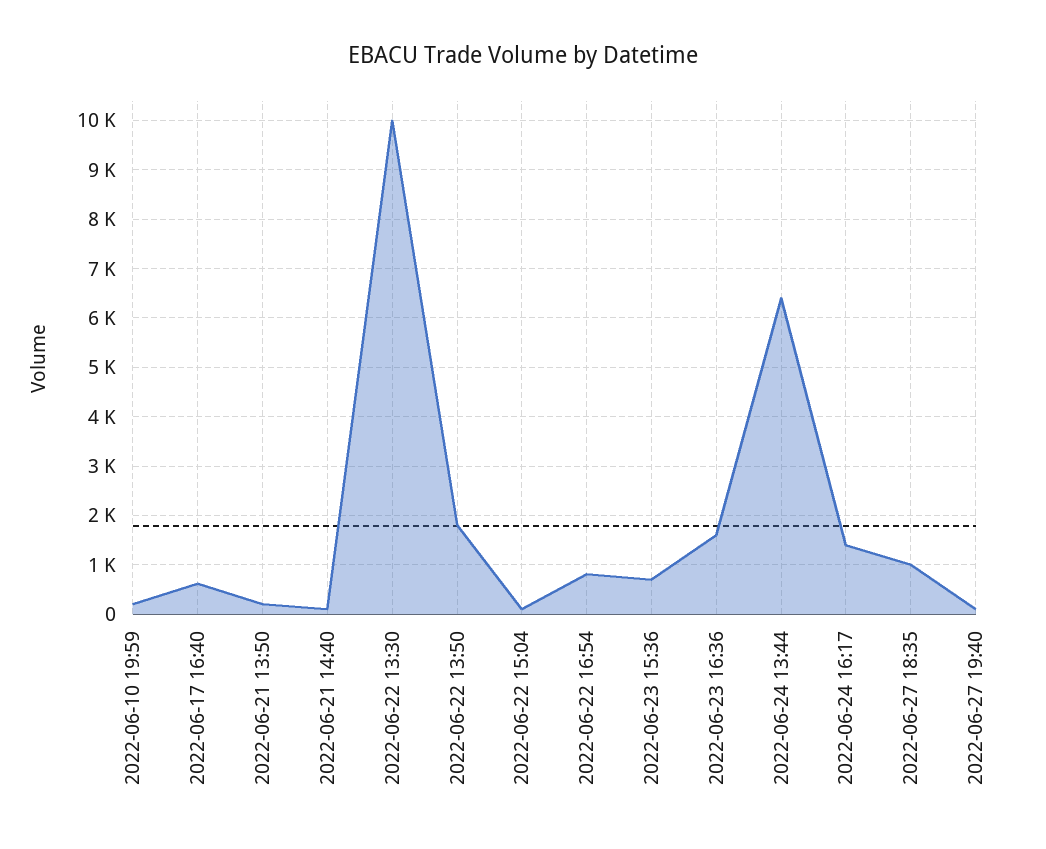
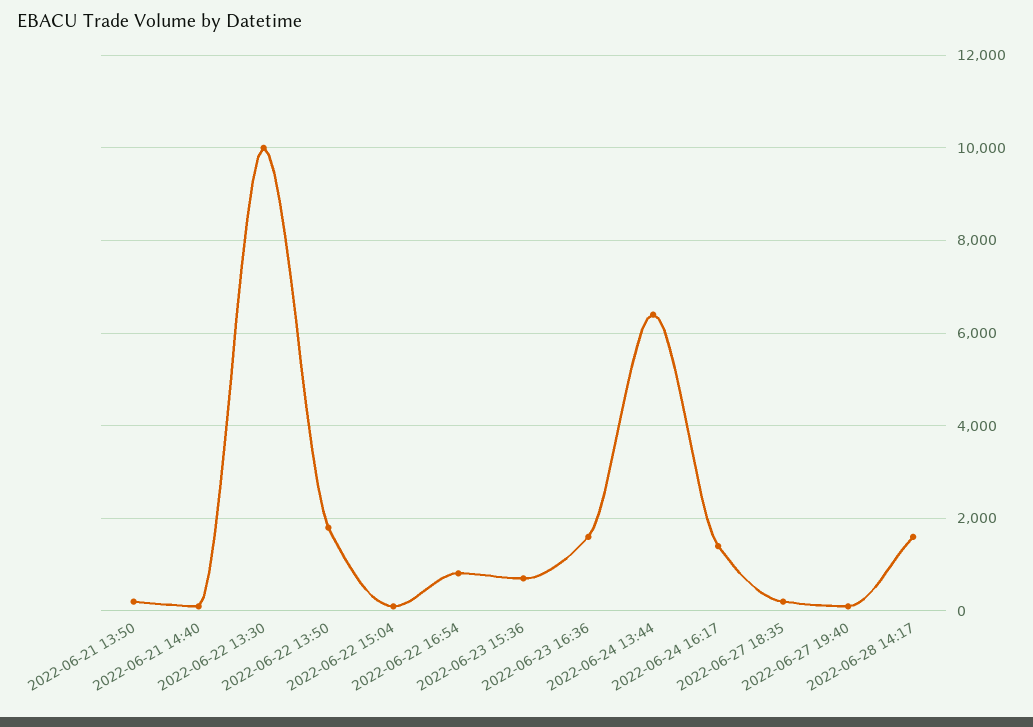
2022-06-10 19:59: 200 -> none
2022-06-17 16:40: 600 -> none
2022-06-27 18:35: 1000 -> 200
2022-06-28 14:17: none -> 1600

